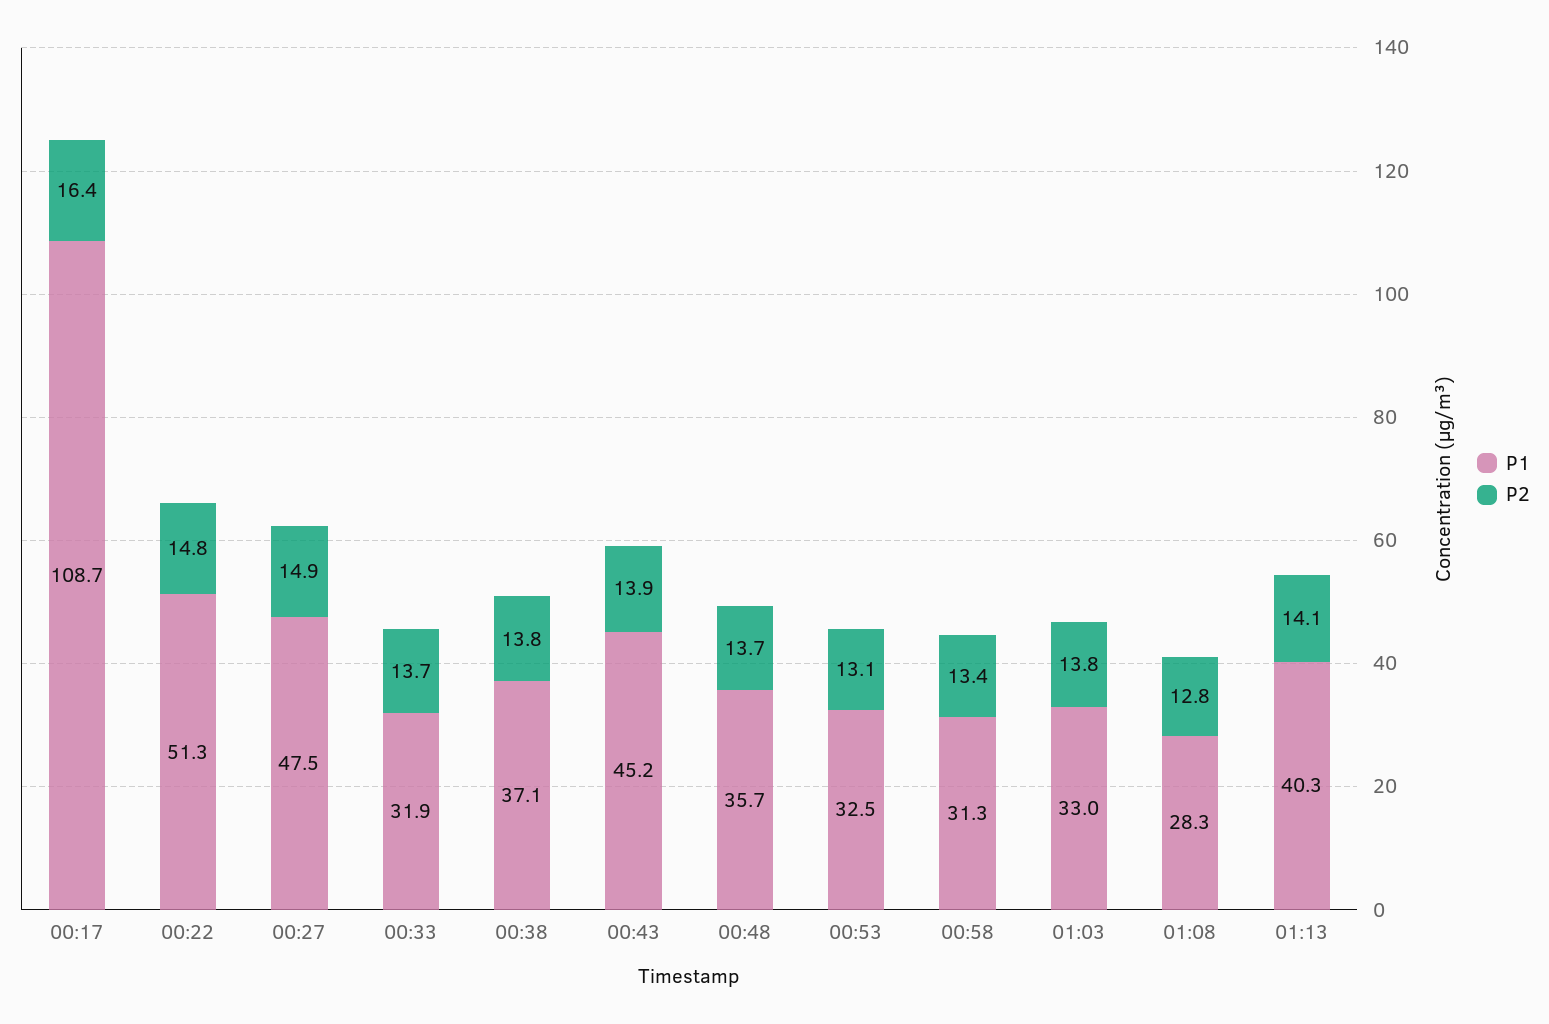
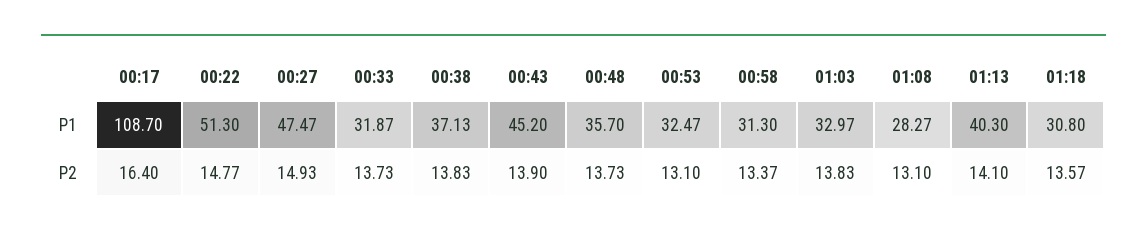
P2, 01:08: 12.8 -> 13.1
P1, 01:18: none -> 30.8
P2, 01:18: none -> 13.57

